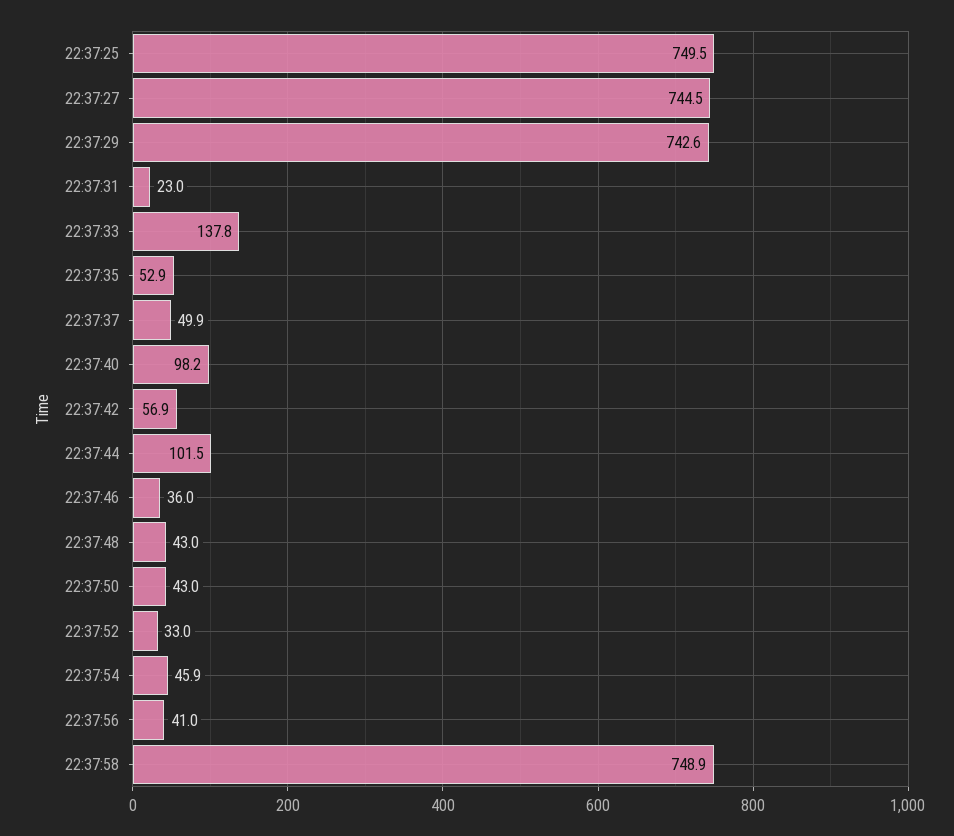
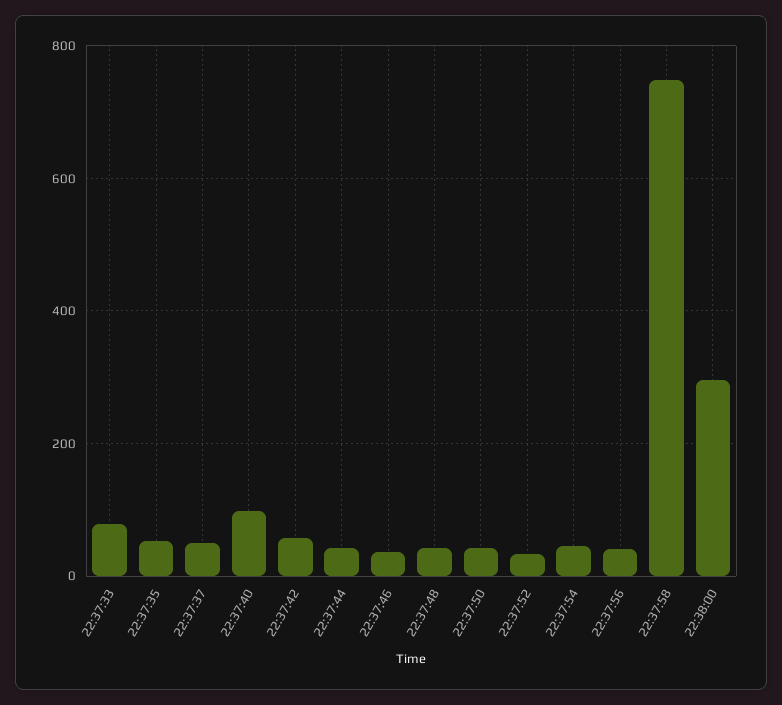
22:37:25: 749.5 -> none
22:37:27: 744.5 -> none
22:37:29: 742.6 -> none
22:37:31: 23 -> none
22:37:33: 137.8 -> 80
22:37:44: 101.5 -> 40
22:38:00: none -> 300

